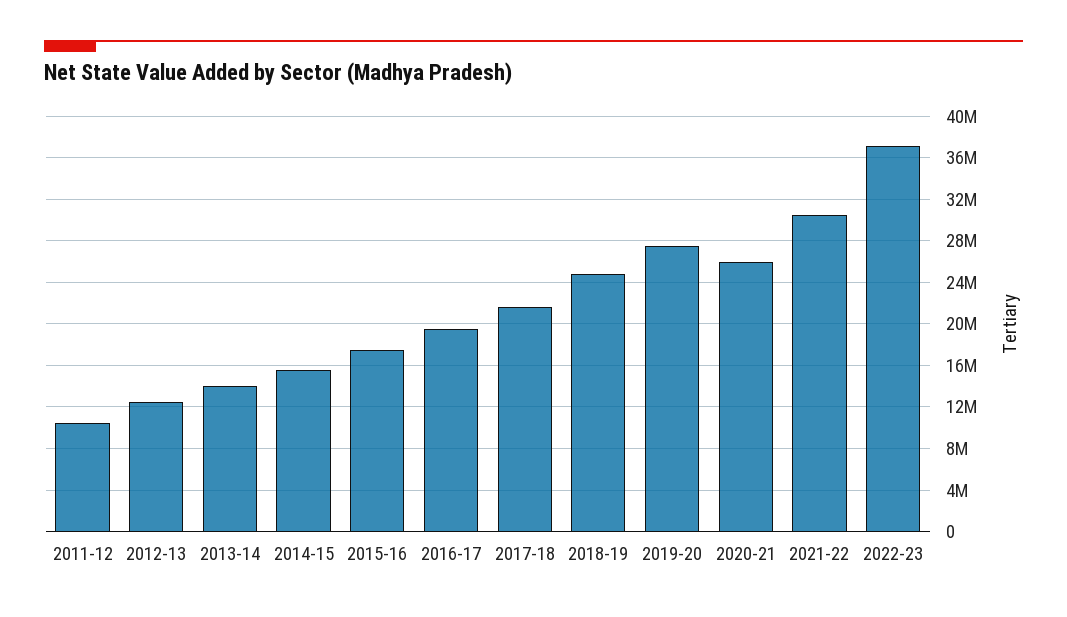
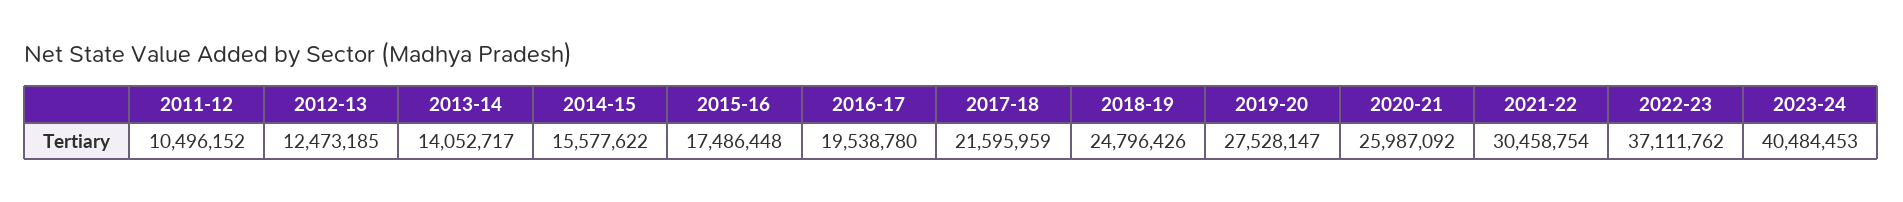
2023-24: none -> 40484453

